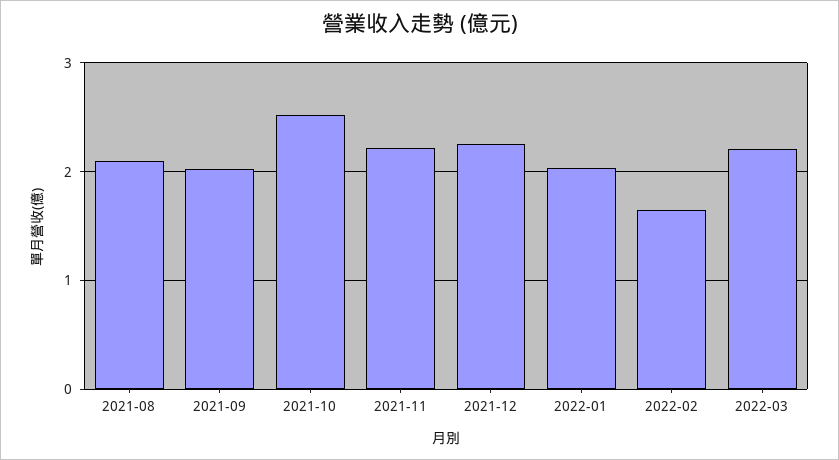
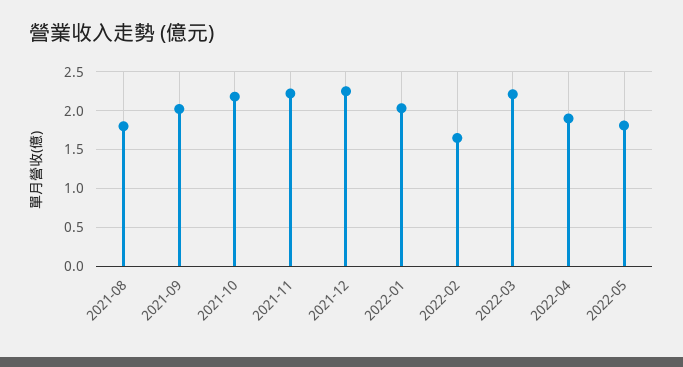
2021-08: 2.1 -> 1.8
2021-10: 2.5 -> 2.2
2022-04: none -> 1.9
2022-05: none -> 1.8

